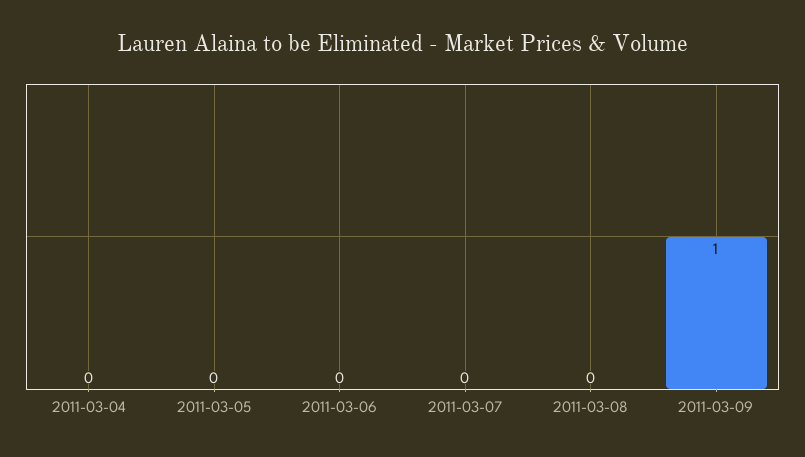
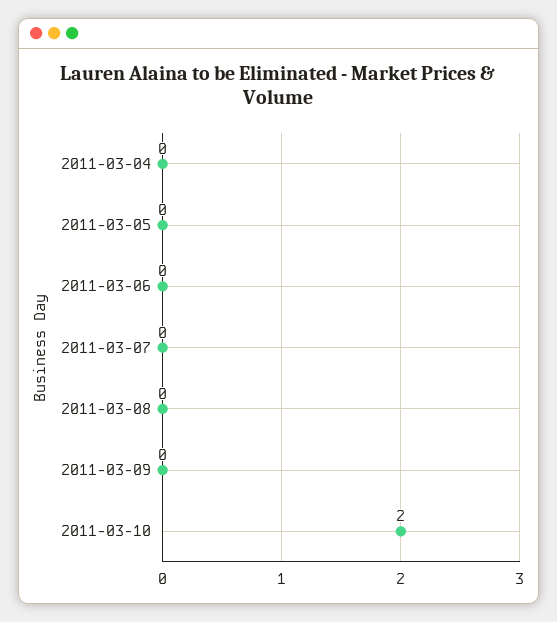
2011-03-09: 1 -> 0
2011-03-10: none -> 2

